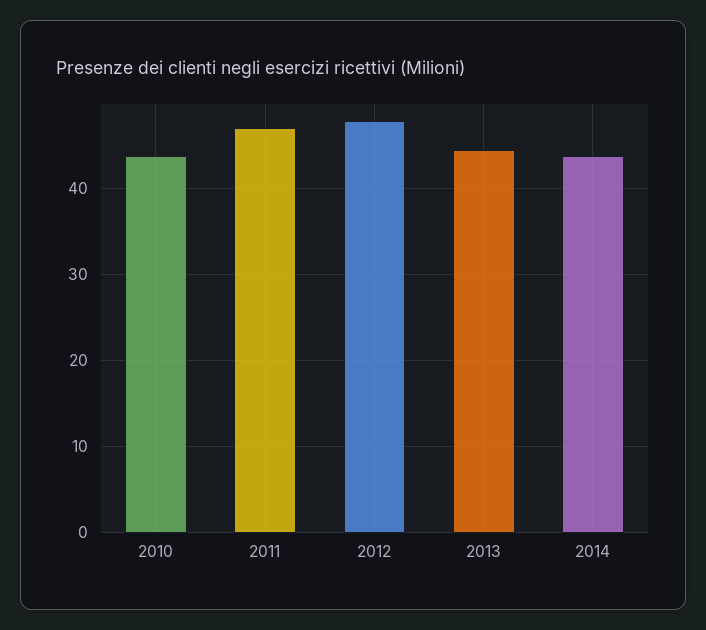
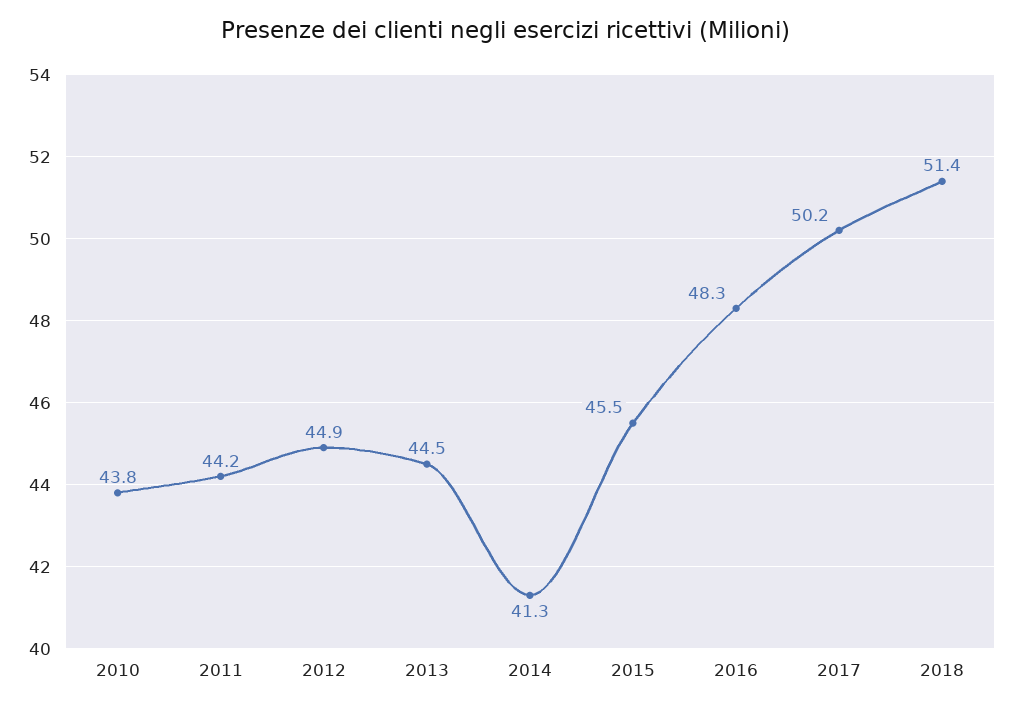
2011: 47 -> 44.2
2012: 48 -> 44.9
2014: 44 -> 41.3
2015: none -> 45.5
2016: none -> 48.3
2017: none -> 50.2
2018: none -> 51.4

